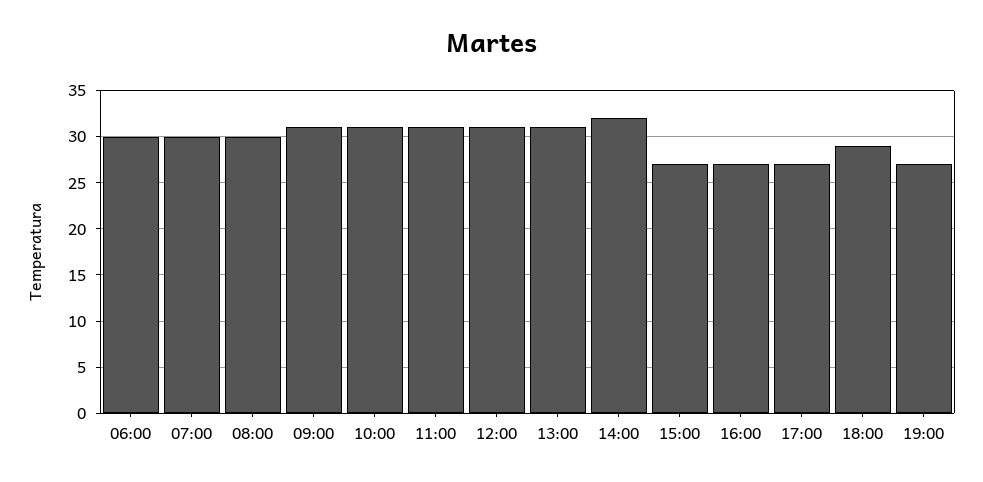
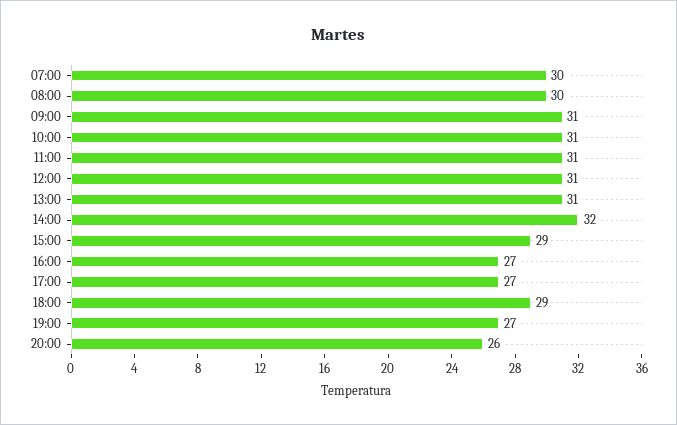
06:00: 30 -> none
15:00: 27 -> 29
20:00: none -> 26

